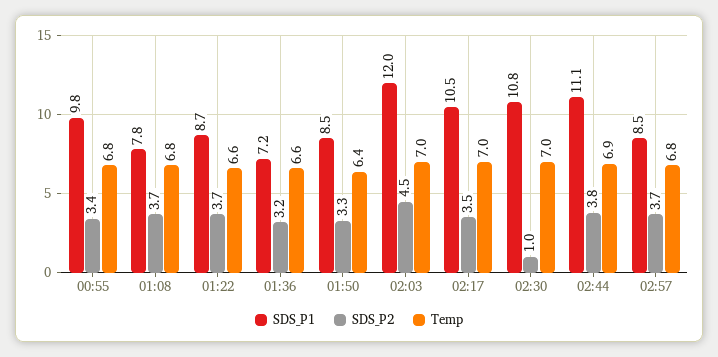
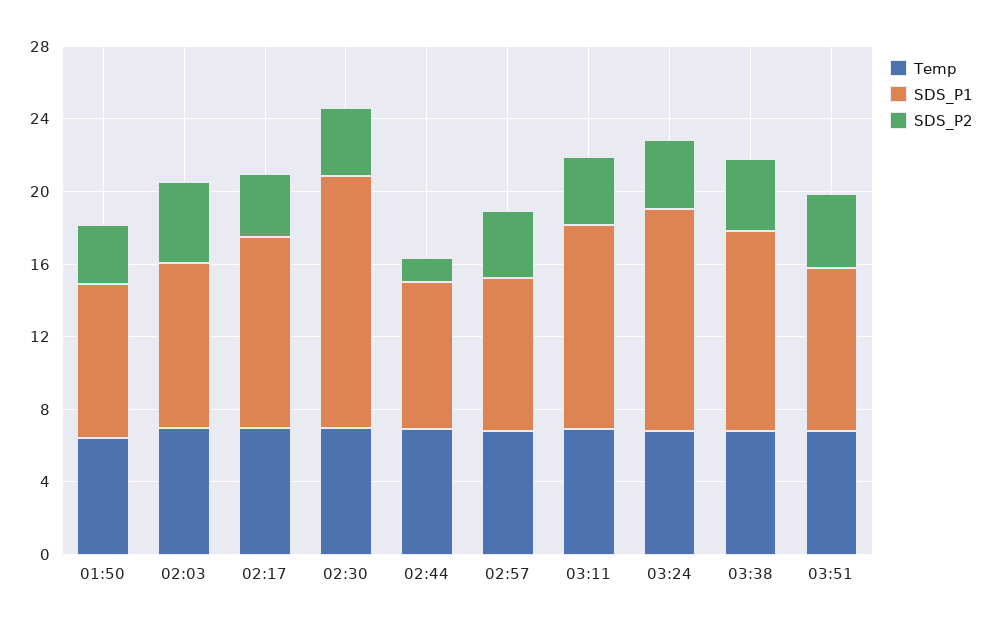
SDS_P1, 00:55: 9.8 -> none
SDS_P2, 00:55: 3.4 -> none
Temp, 00:55: 6.8 -> none
SDS_P1, 01:08: 7.8 -> none
SDS_P2, 01:08: 3.7 -> none
Temp, 01:08: 6.8 -> none
SDS_P1, 01:22: 8.7 -> none
SDS_P2, 01:22: 3.7 -> none
Temp, 01:22: 6.6 -> none
SDS_P1, 01:36: 7.2 -> none
SDS_P2, 01:36: 3.2 -> none
Temp, 01:36: 6.6 -> none
SDS_P1, 02:03: 12 -> 9
SDS_P1, 02:30: 10.8 -> 14
SDS_P2, 02:30: 1 -> 4
SDS_P1, 02:44: 11.1 -> 8
SDS_P2, 02:44: 3.8 -> 1
Temp, 03:11: none -> 7
SDS_P1, 03:11: none -> 11
SDS_P2, 03:11: none -> 4
Temp, 03:24: none -> 7
SDS_P1, 03:24: none -> 12
SDS_P2, 03:24: none -> 4
Temp, 03:38: none -> 7
SDS_P1, 03:38: none -> 11
SDS_P2, 03:38: none -> 4
Temp, 03:51: none -> 7
SDS_P1, 03:51: none -> 9
SDS_P2, 03:51: none -> 4

